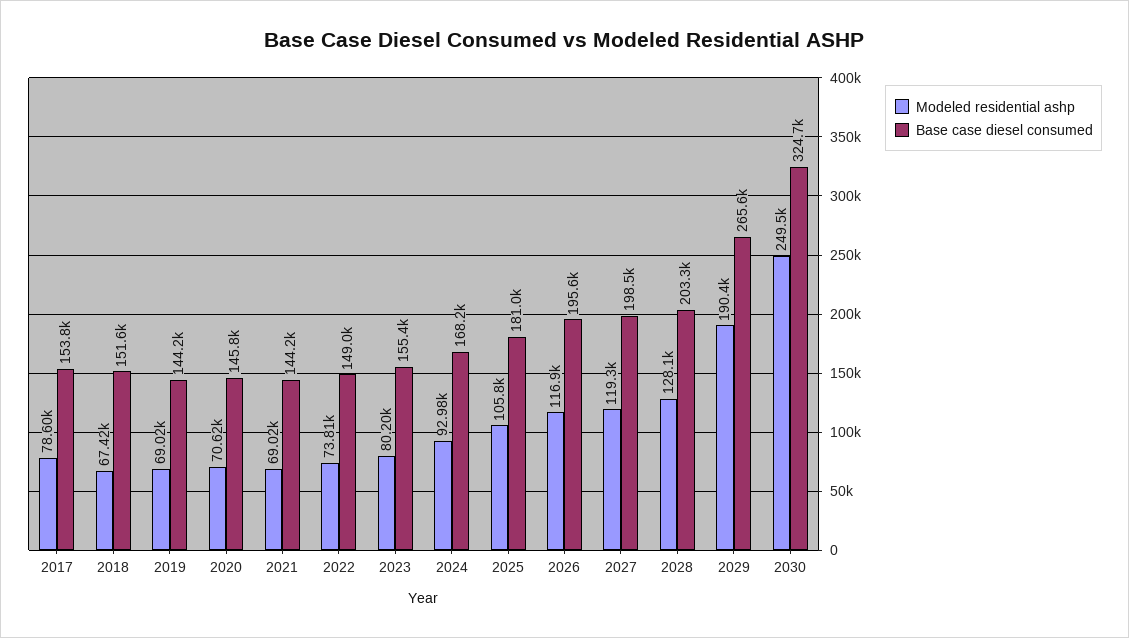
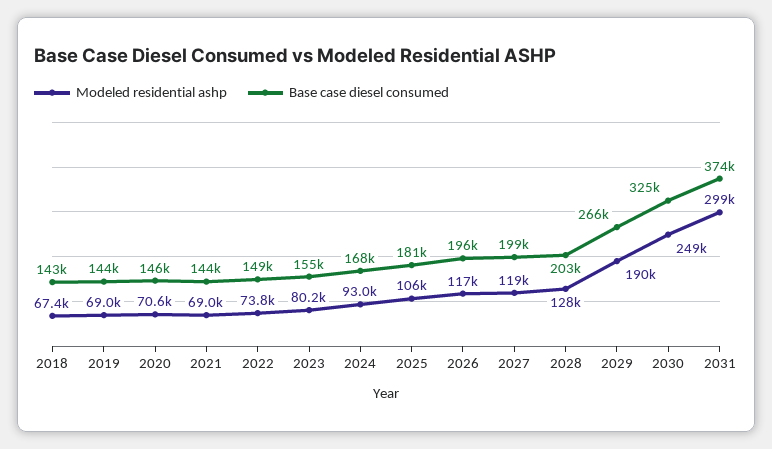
Modeled residential ashp, 2017: 78600 -> none
Base case diesel consumed, 2017: 153800 -> none
Base case diesel consumed, 2018: 151600 -> 143000
Modeled residential ashp, 2031: none -> 299000
Base case diesel consumed, 2031: none -> 374000

